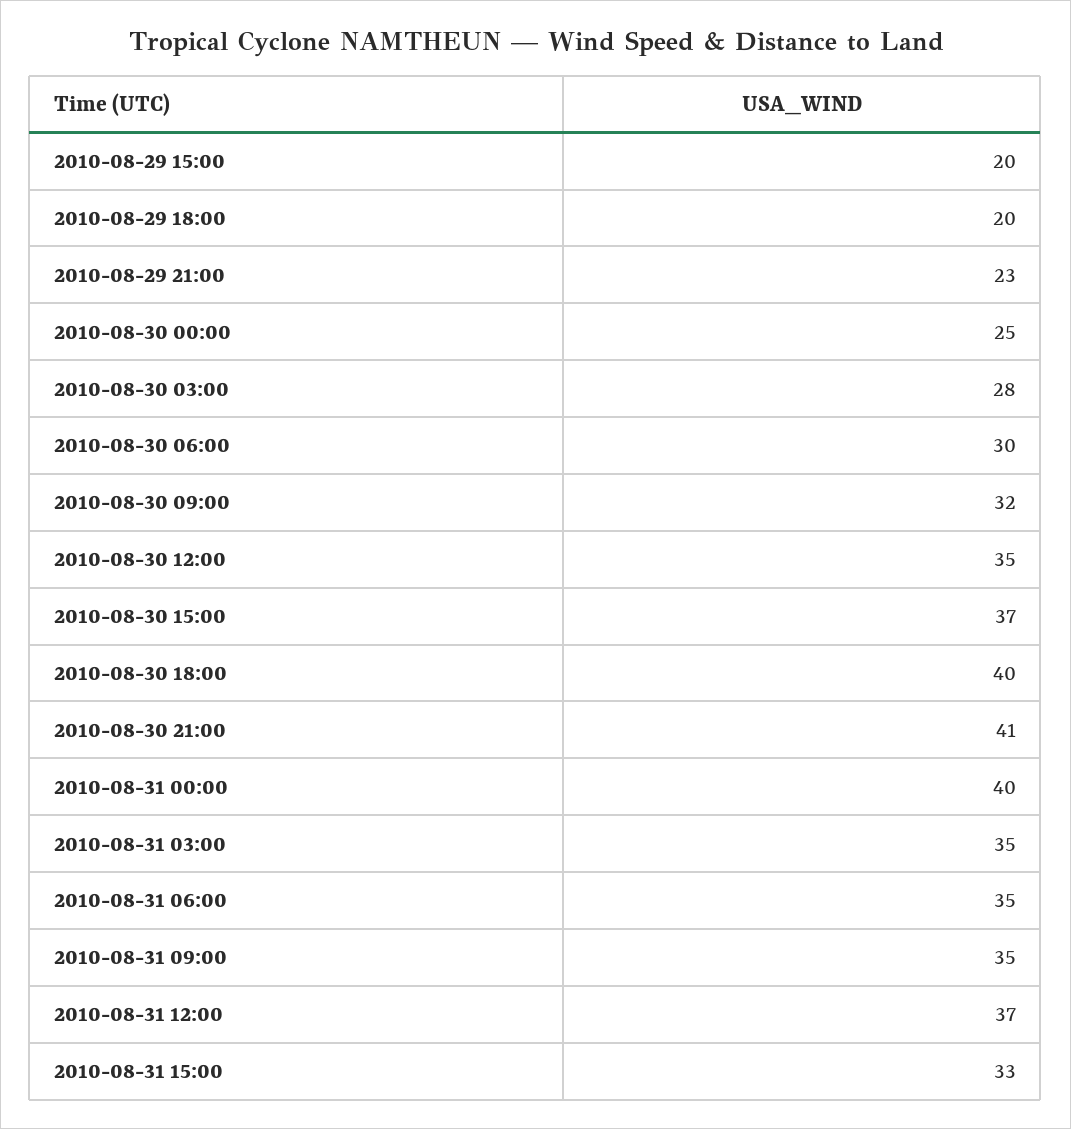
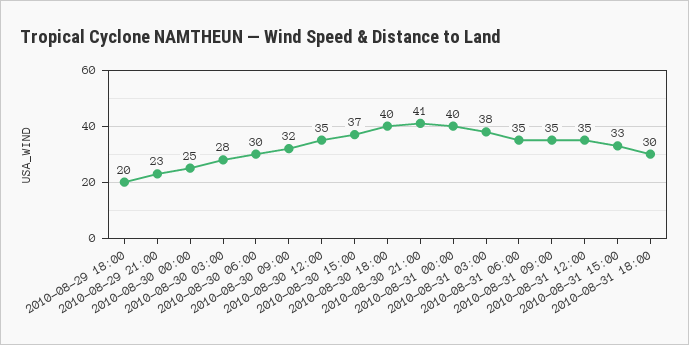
2010-08-29 15:00: 20 -> none
2010-08-31 03:00: 35 -> 38
2010-08-31 12:00: 37 -> 35
2010-08-31 18:00: none -> 30

